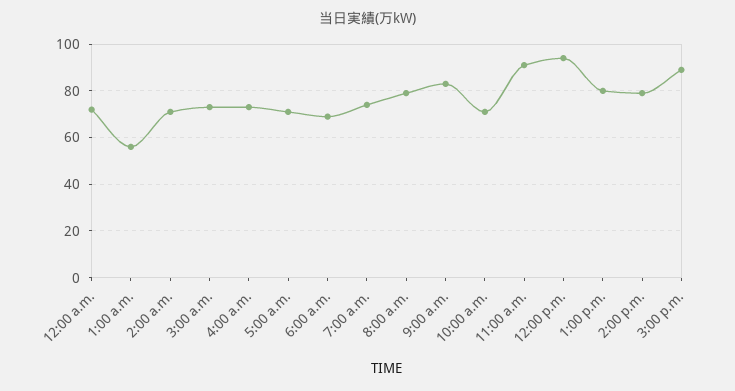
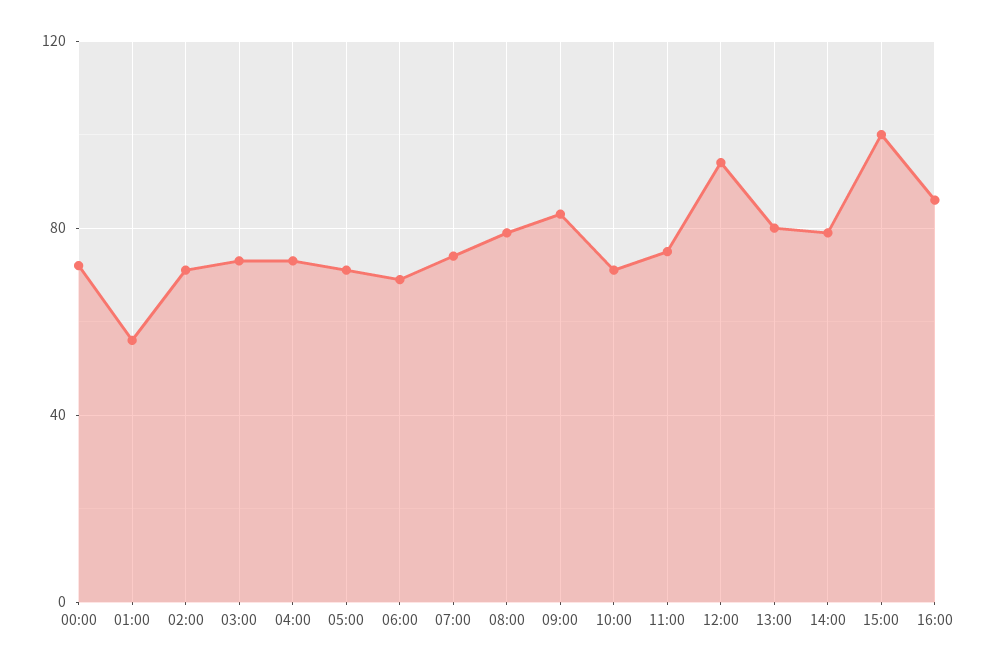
11:00 a.m.: 90 -> 75
3:00 p.m.: 90 -> 100
16:00: none -> 85

